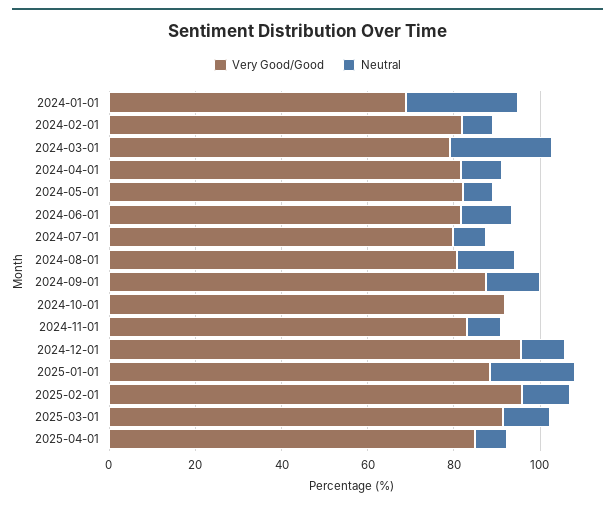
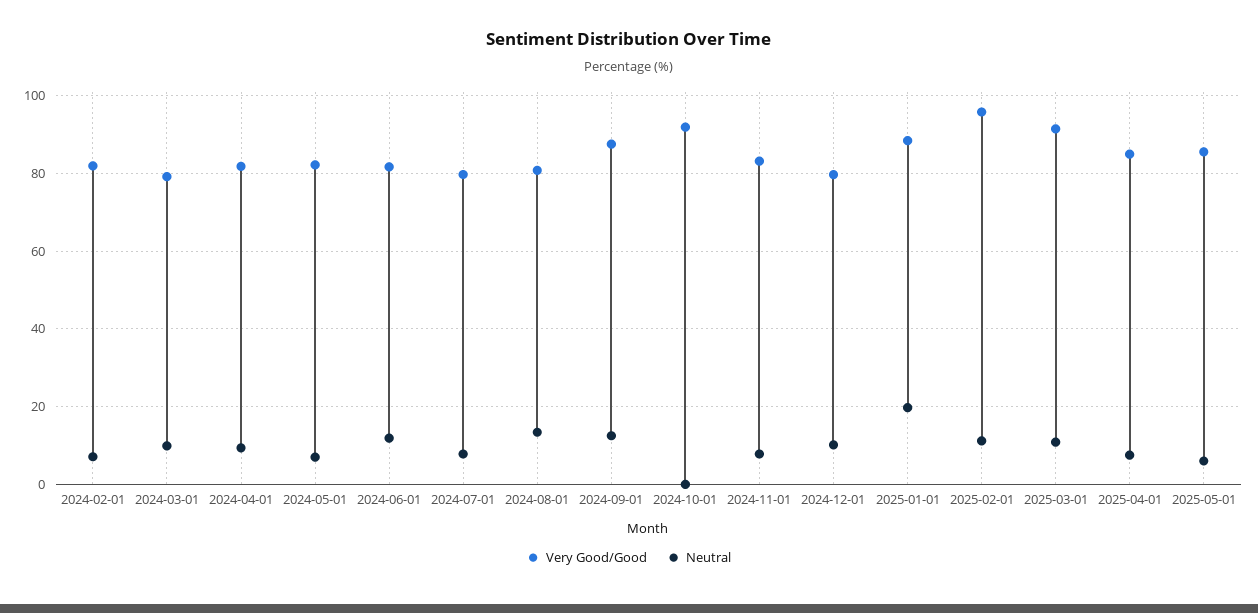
Very Good/Good, 2024-01-01: 70 -> none
Neutral, 2024-01-01: 25 -> none
Neutral, 2024-03-01: 25 -> 10
Very Good/Good, 2024-12-01: 95 -> 80
Very Good/Good, 2025-05-01: none -> 86
Neutral, 2025-05-01: none -> 6

